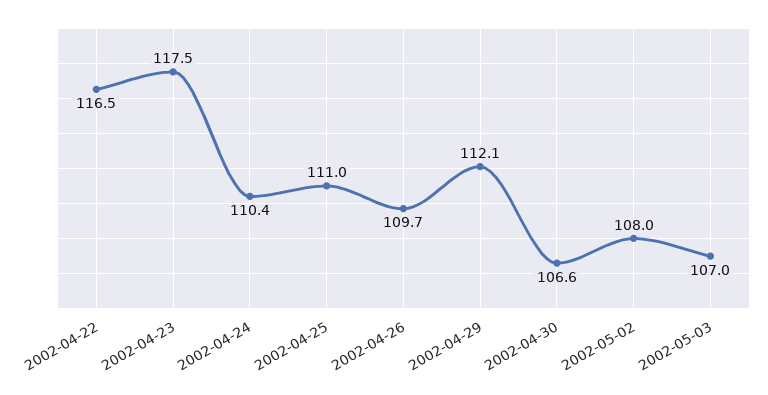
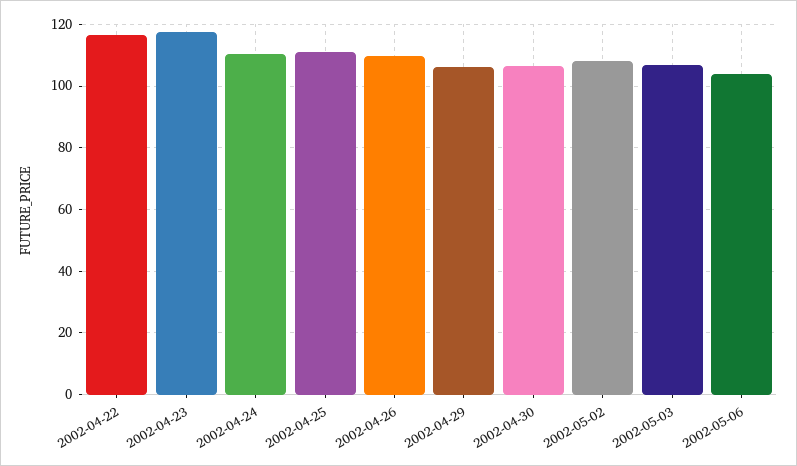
2002-04-29: 112.1 -> 106
2002-05-06: none -> 104

